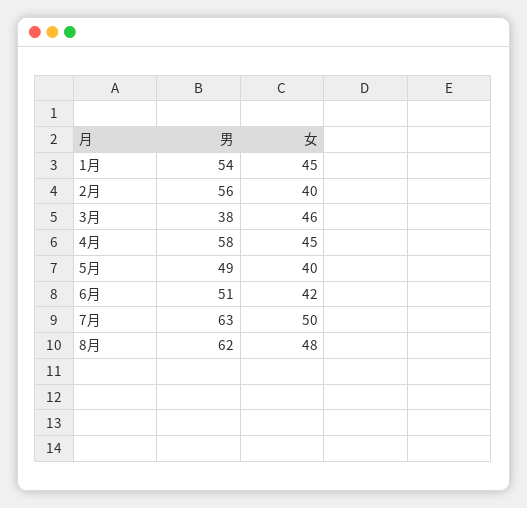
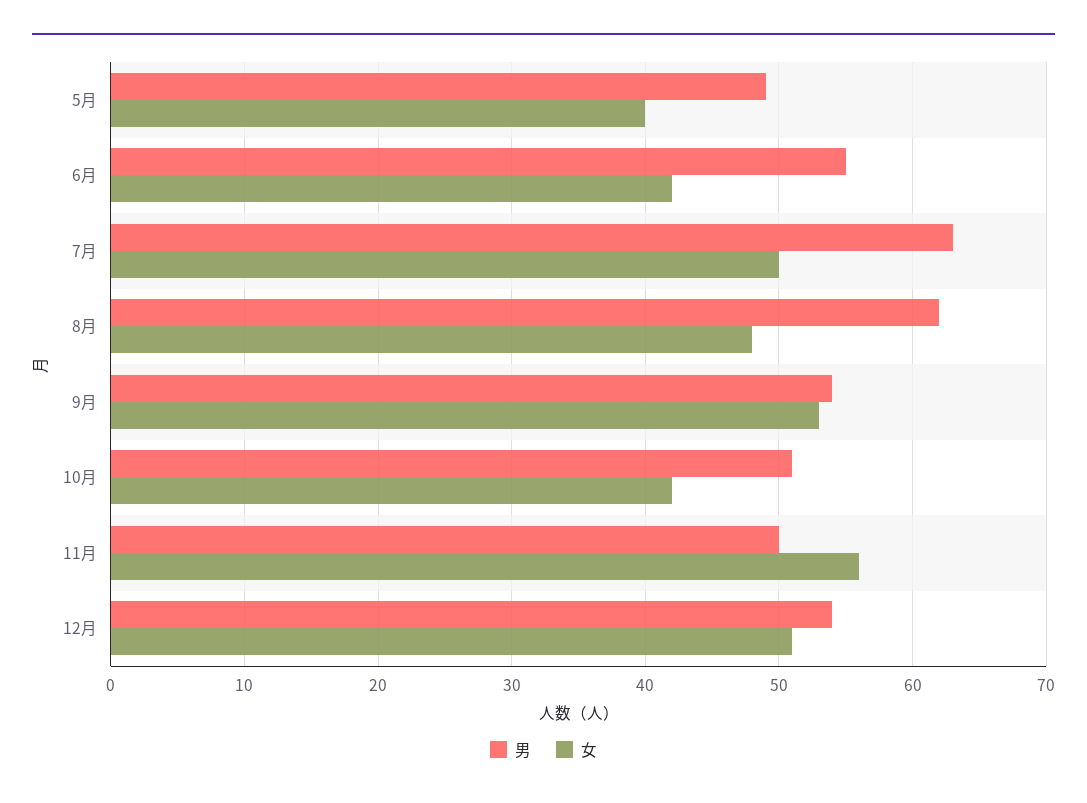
男, 1月: 54 -> none
女, 1月: 45 -> none
男, 2月: 56 -> none
女, 2月: 40 -> none
男, 3月: 38 -> none
女, 3月: 46 -> none
男, 4月: 58 -> none
女, 4月: 45 -> none
男, 6月: 51 -> 55
男, 9月: none -> 54
女, 9月: none -> 53
男, 10月: none -> 51
女, 10月: none -> 42
男, 11月: none -> 50
女, 11月: none -> 56
男, 12月: none -> 54
女, 12月: none -> 51

